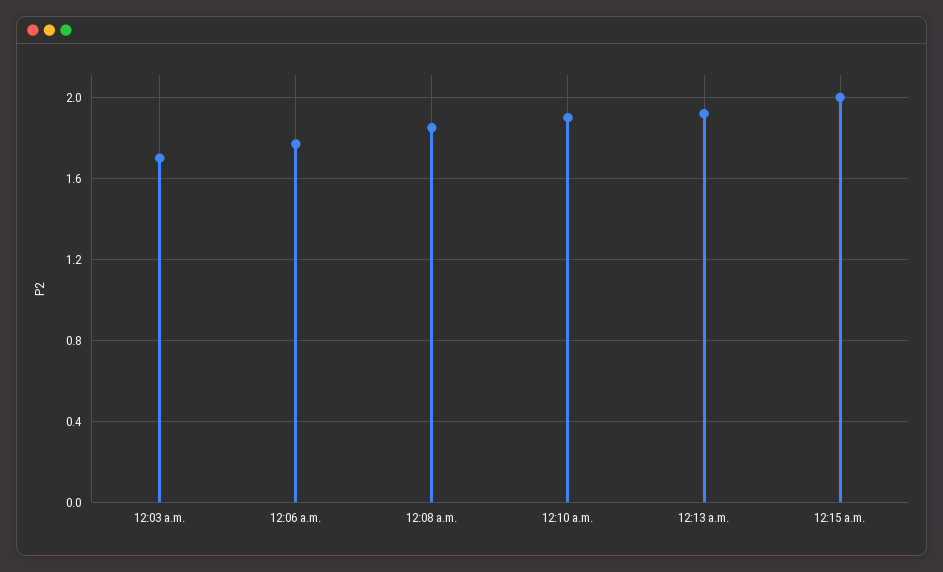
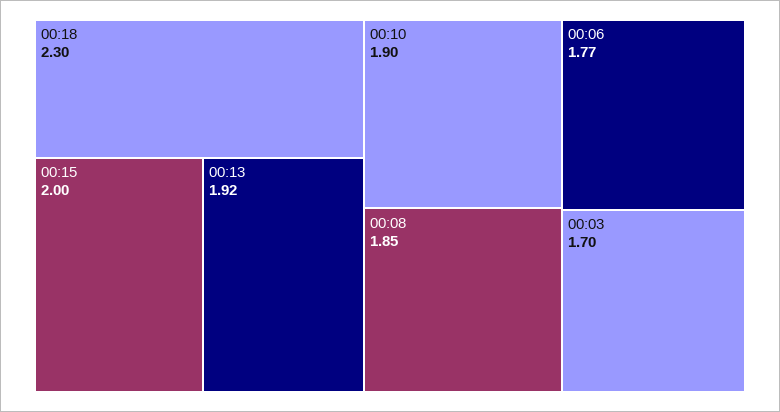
00:18: none -> 2.3

